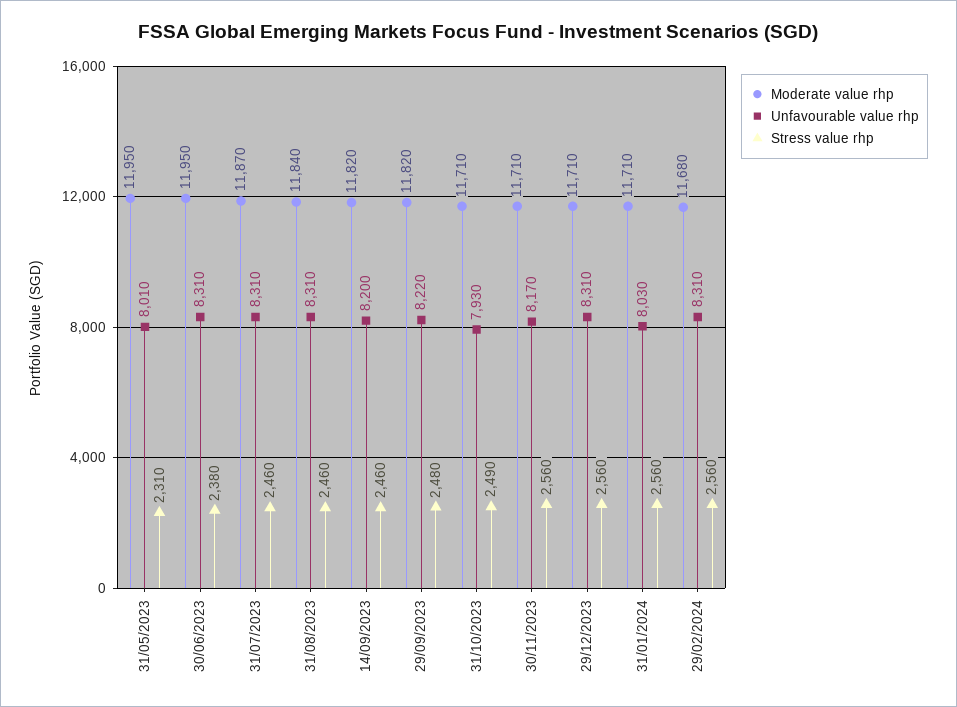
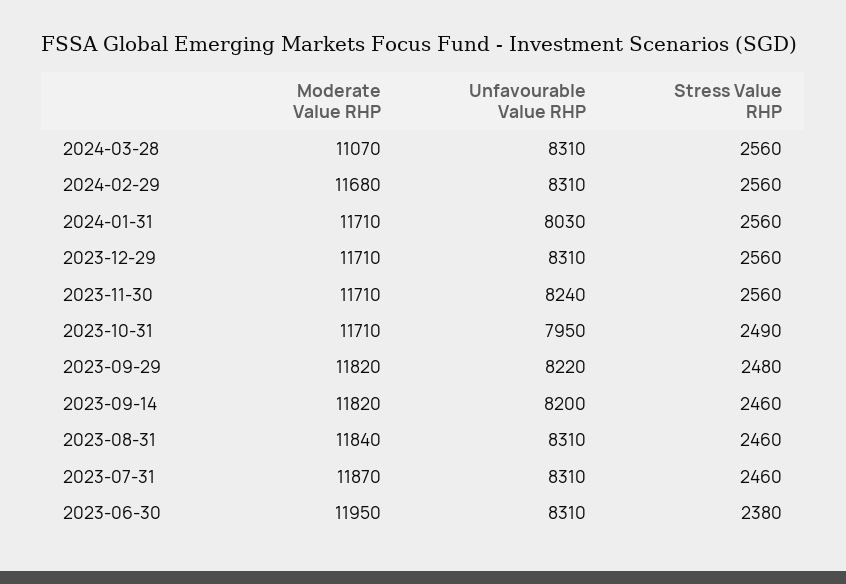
Moderate value rhp, 31/05/2023: 11950 -> none
Unfavourable value rhp, 31/05/2023: 8010 -> none
Stress value rhp, 31/05/2023: 2310 -> none
Unfavourable value rhp, 31/10/2023: 7930 -> 7950
Unfavourable value rhp, 30/11/2023: 8170 -> 8240
Moderate value rhp, 2024-03-28: none -> 11070
Unfavourable value rhp, 2024-03-28: none -> 8310
Stress value rhp, 2024-03-28: none -> 2560

